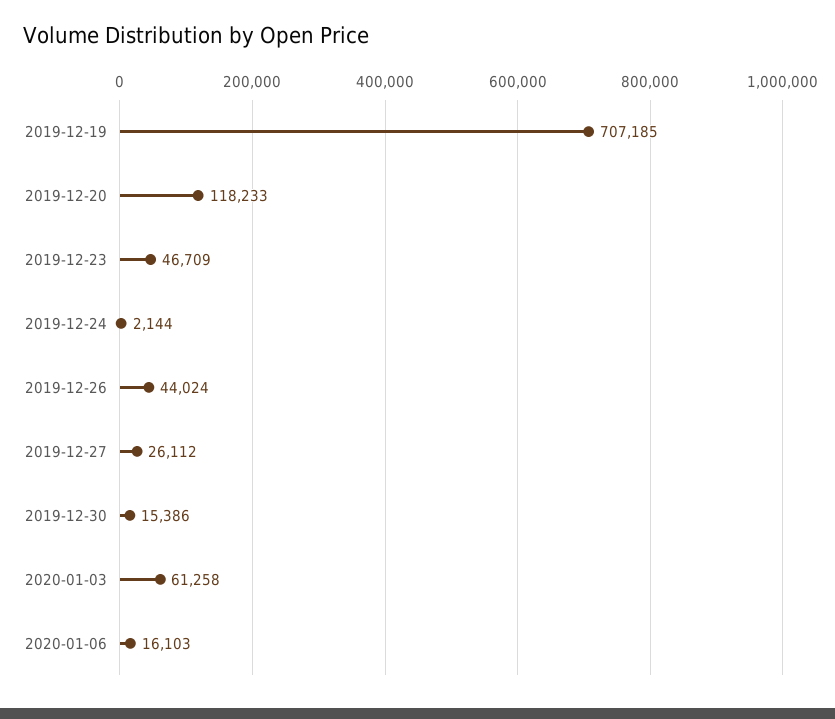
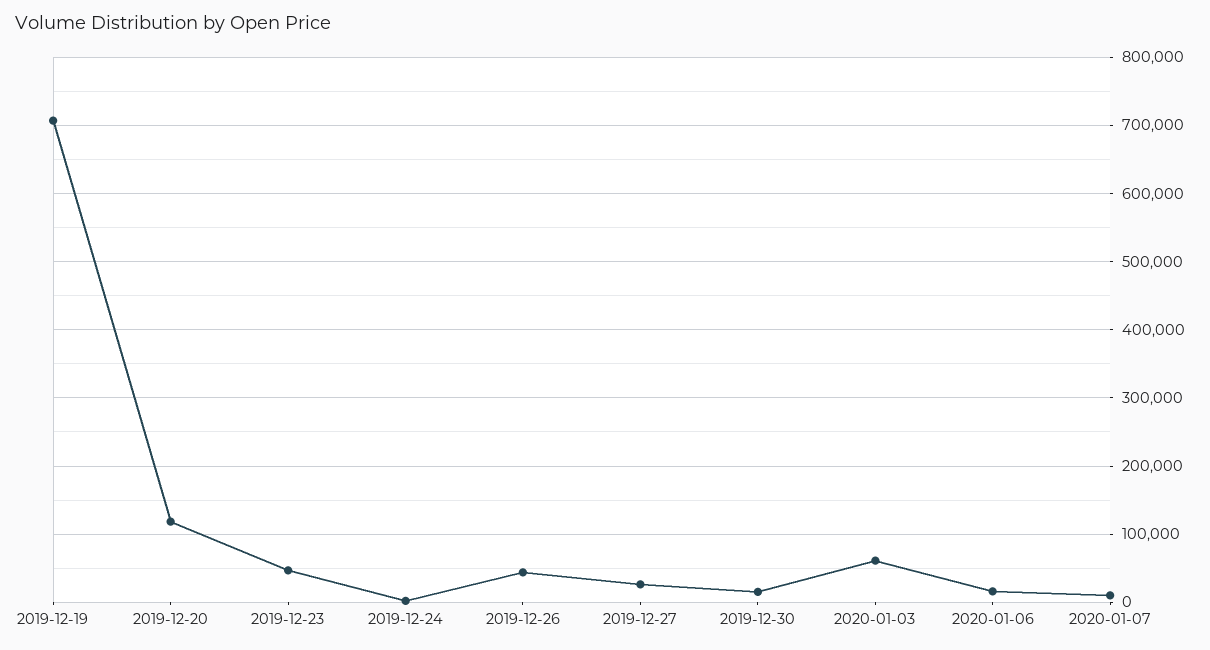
2020-01-07: none -> 10000

